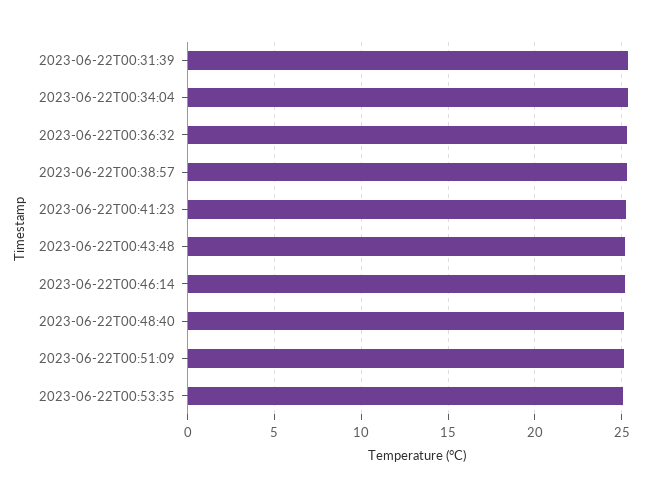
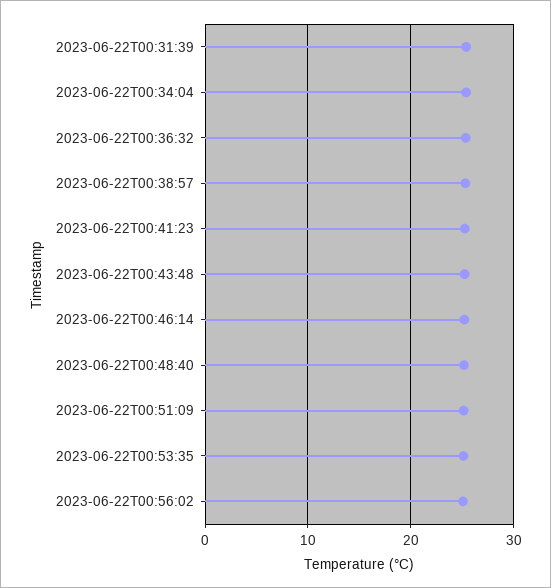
2023-06-22T00:56:02: none -> 25

